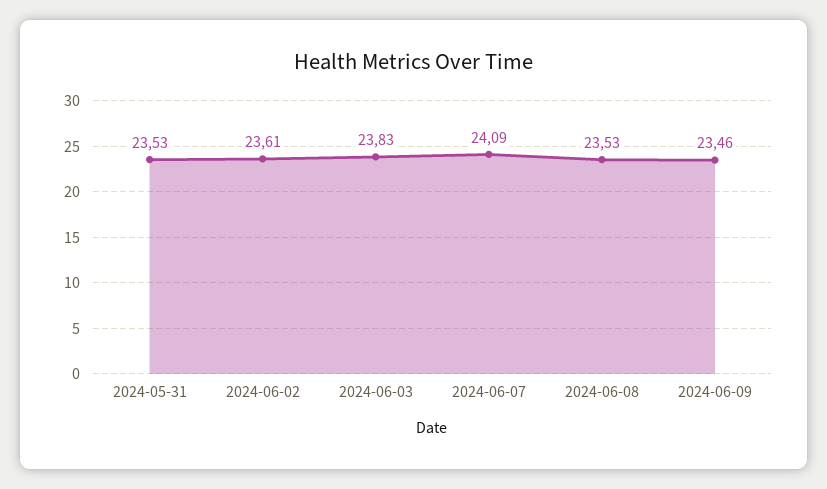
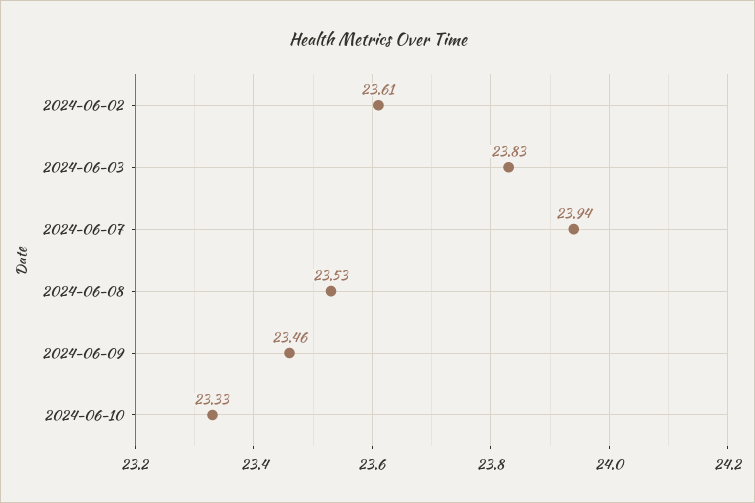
2024-05-31: 23.53 -> none
2024-06-07: 24.09 -> 23.94
2024-06-10: none -> 23.33

